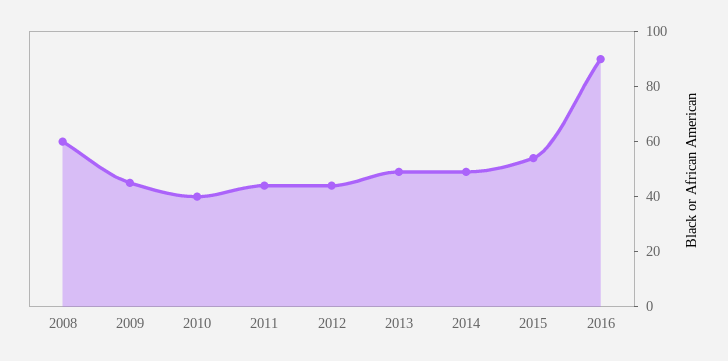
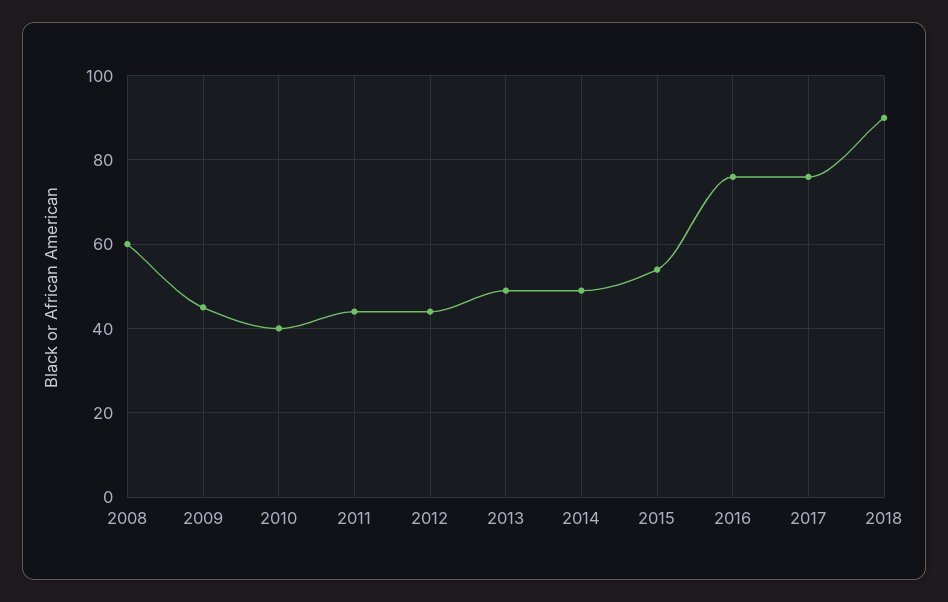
2016: 90 -> 75
2017: none -> 75
2018: none -> 90

